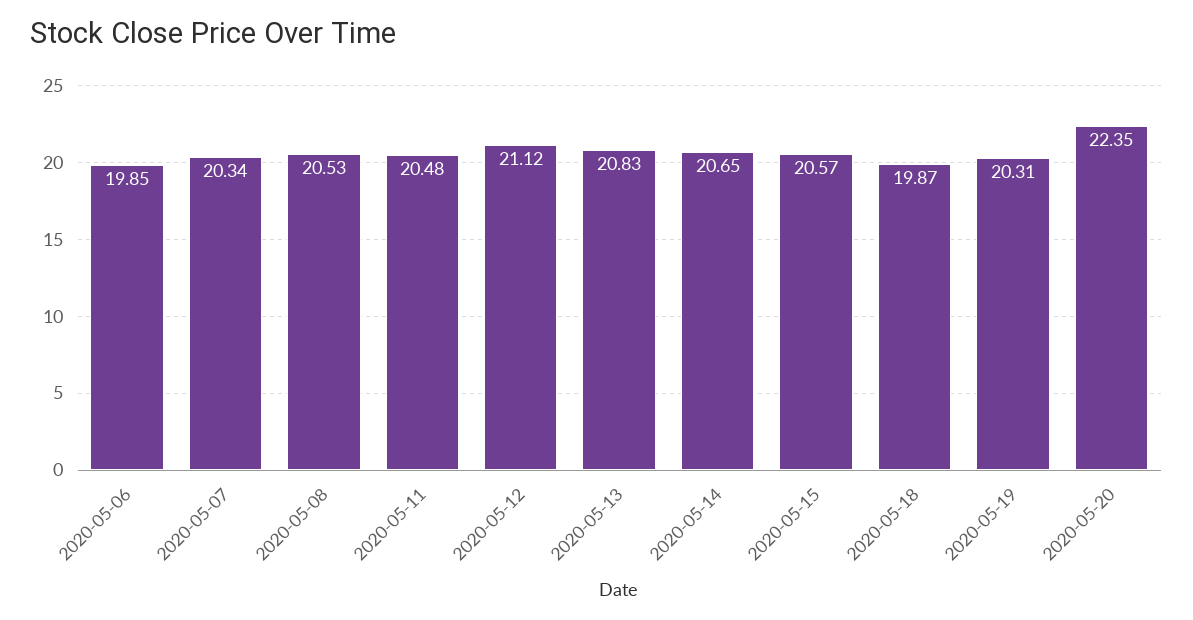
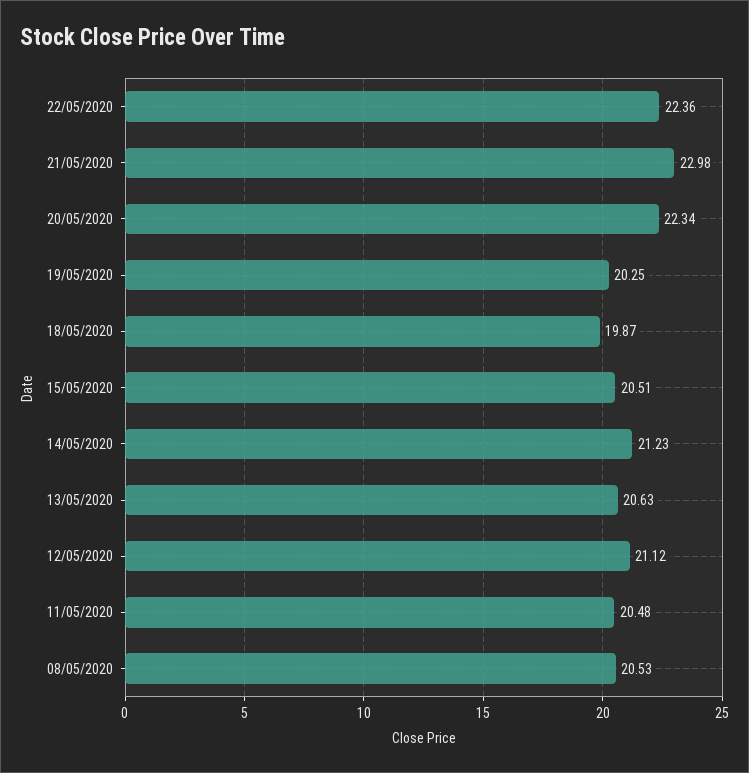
2020-05-06: 19.85 -> none
2020-05-07: 20.34 -> none
2020-05-13: 20.83 -> 20.63
2020-05-14: 20.65 -> 21.23
2020-05-15: 20.57 -> 20.51
2020-05-19: 20.31 -> 20.25
2020-05-20: 22.35 -> 22.34
22/05/2020: none -> 22.36
21/05/2020: none -> 22.98

